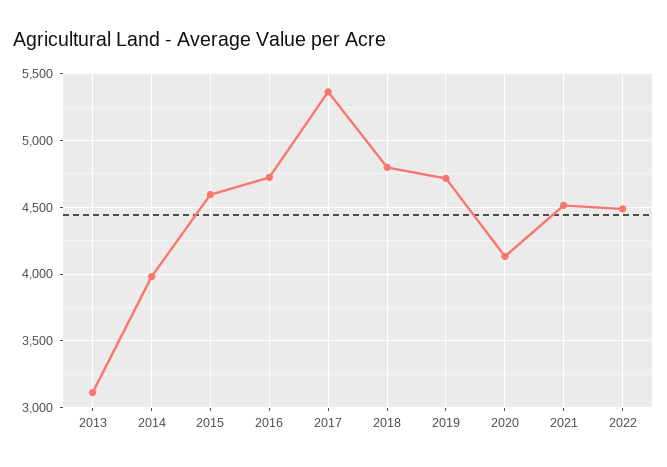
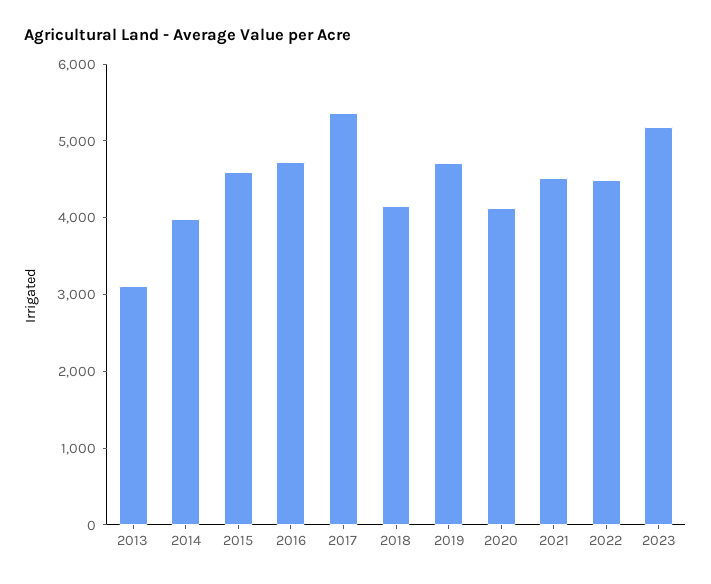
2018: 4800 -> 4200
2023: none -> 5200

